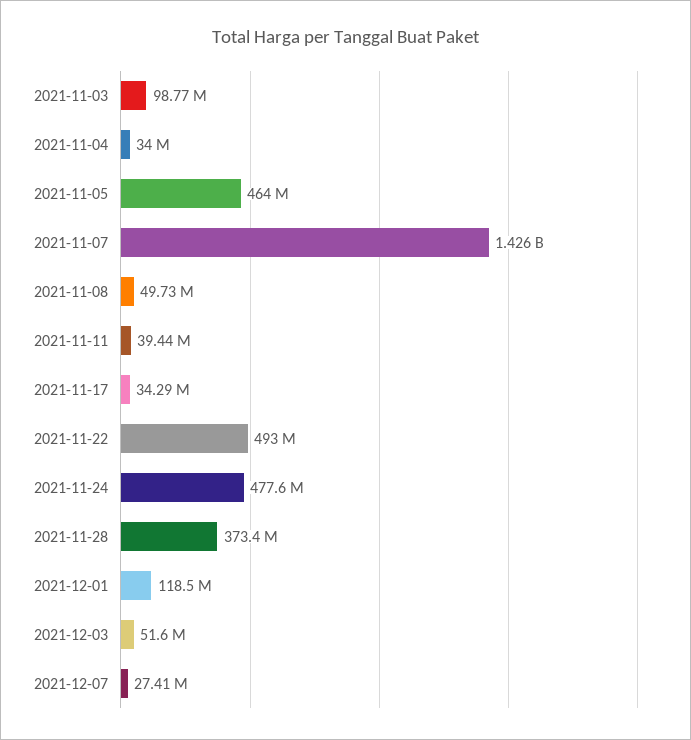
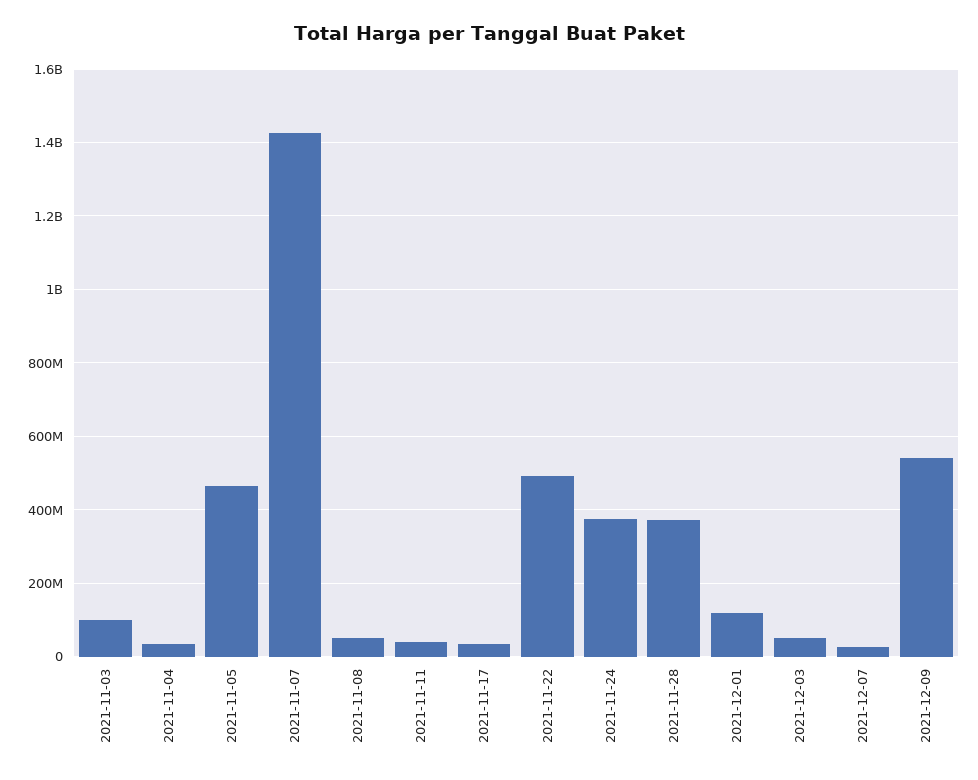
2021-11-24: 477600000 -> 380000000
2021-12-09: none -> 540000000

